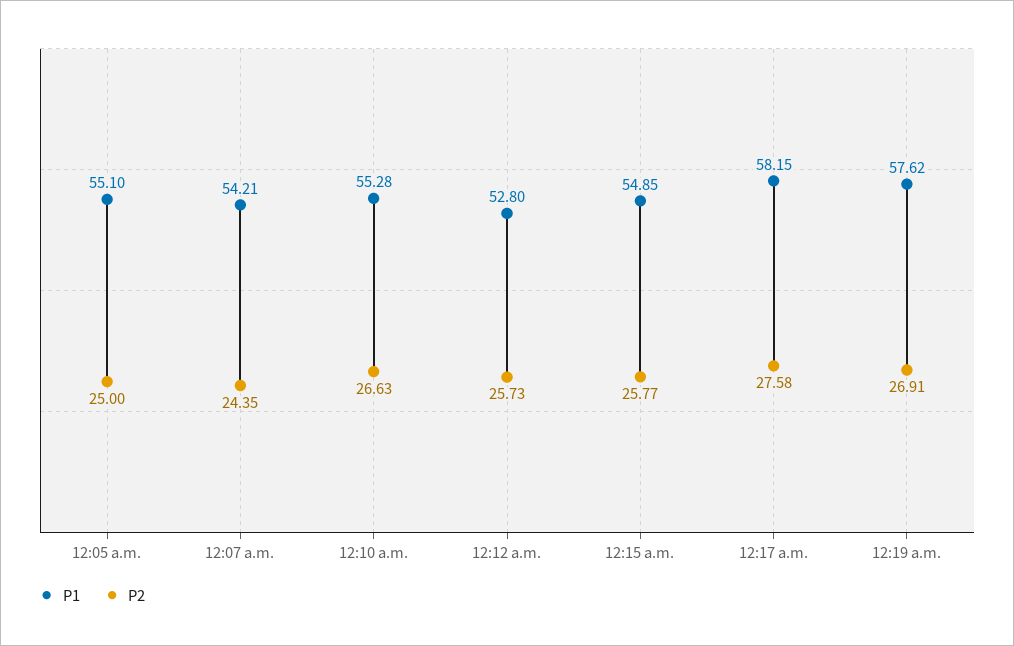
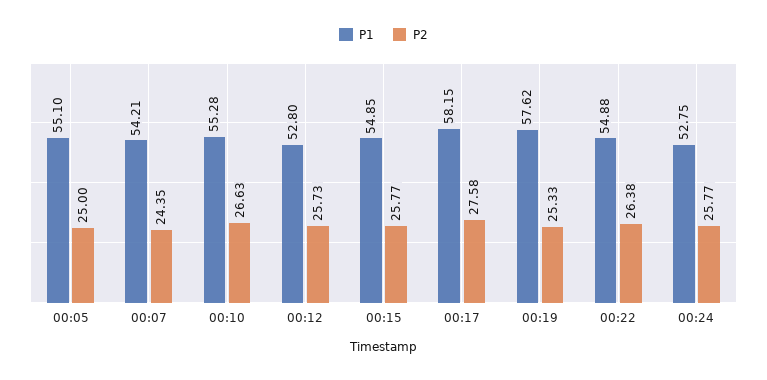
P2, 12:19 a.m.: 26.91 -> 25.33
P1, 00:22: none -> 54.88
P2, 00:22: none -> 26.38
P1, 00:24: none -> 52.75
P2, 00:24: none -> 25.77

